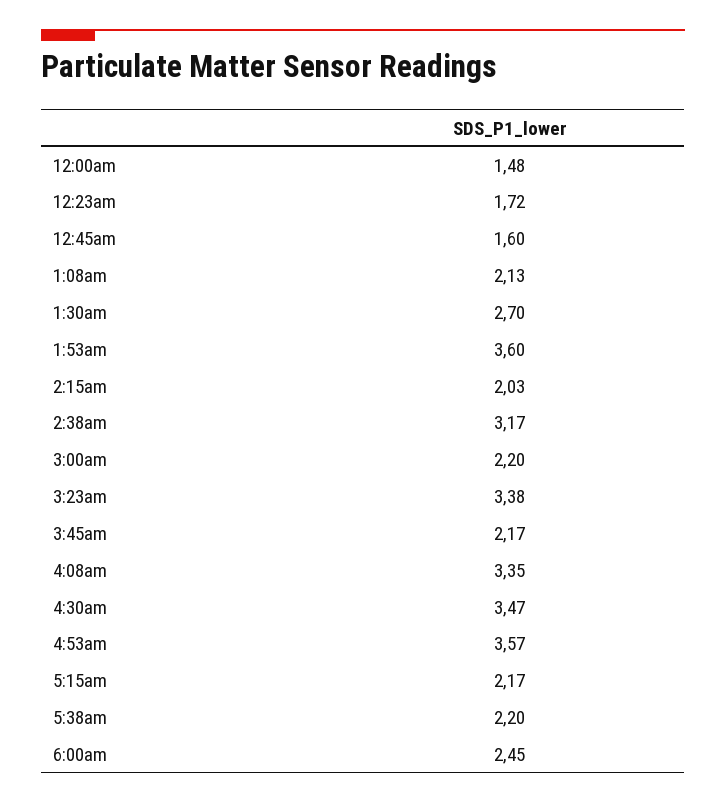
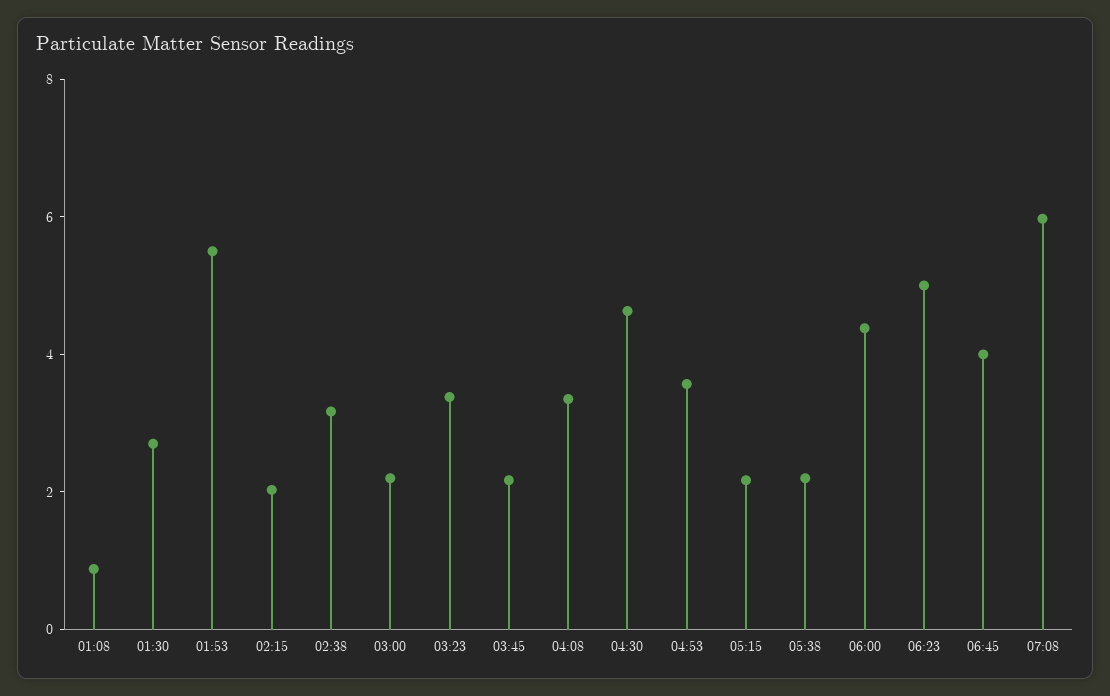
12:00am: 1.48 -> none
12:23am: 1.72 -> none
12:45am: 1.6 -> none
1:08am: 2.13 -> 1
1:53am: 3.6 -> 5.5
4:30am: 3.47 -> 4.5
6:00am: 2.45 -> 4.5
06:23: none -> 5
06:45: none -> 4
07:08: none -> 6

